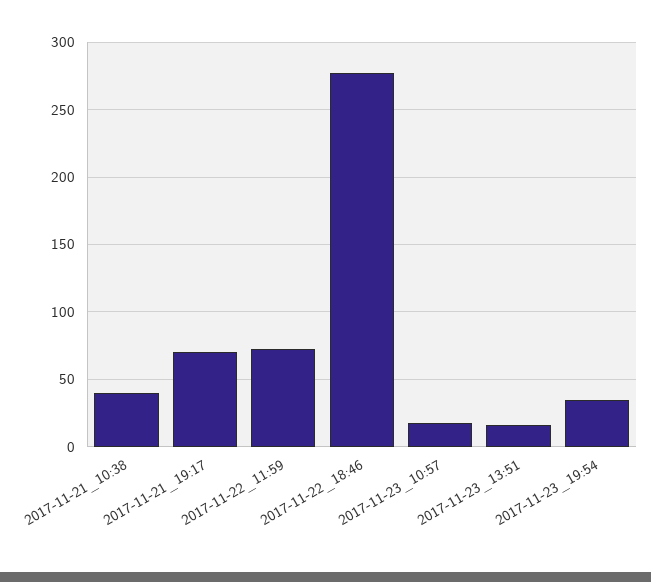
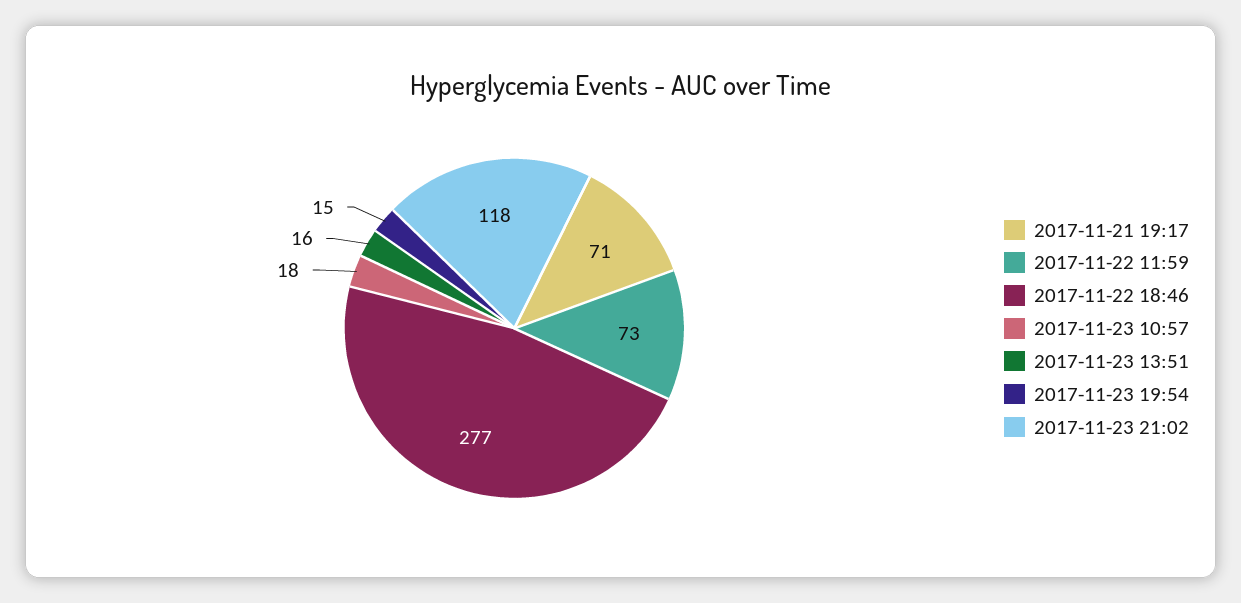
2017-11-21_10:38: 40 -> none
2017-11-23_19:54: 35 -> 15
2017-11-23 21:02: none -> 118

